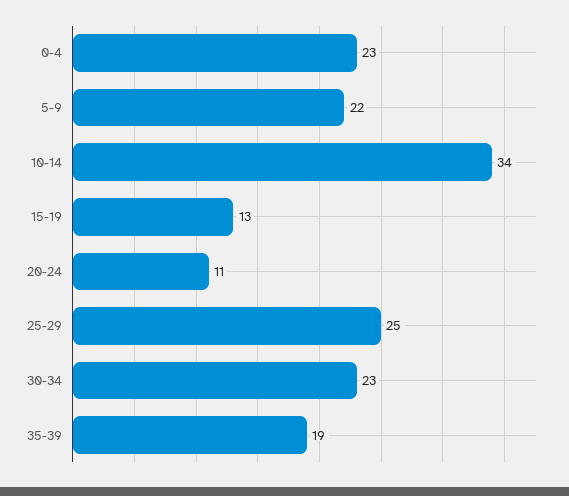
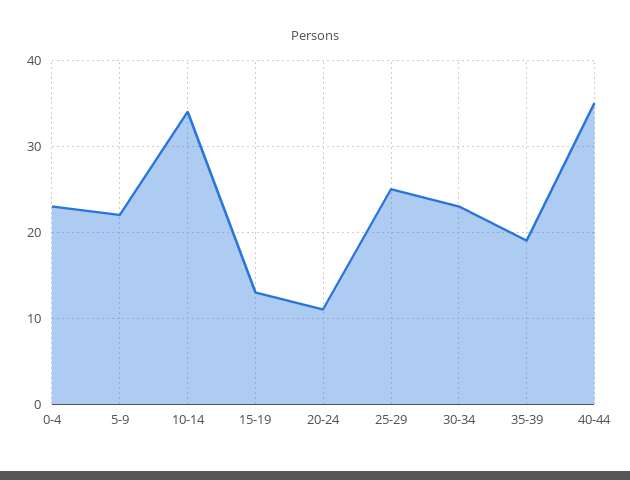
40-44: none -> 35

